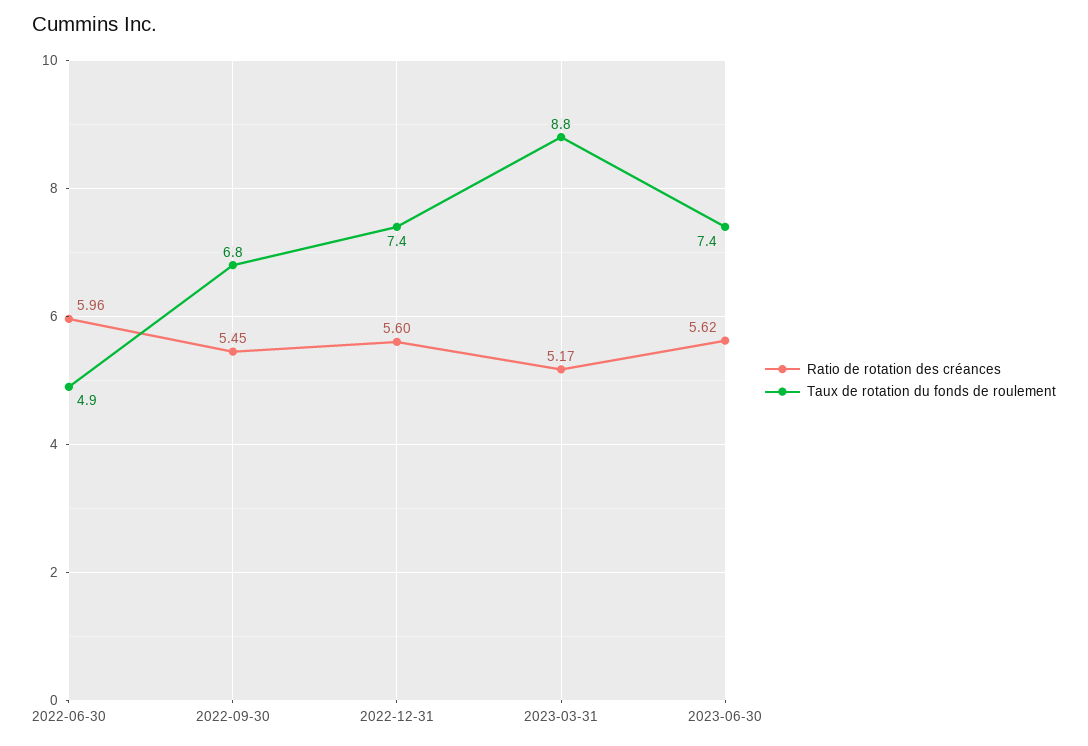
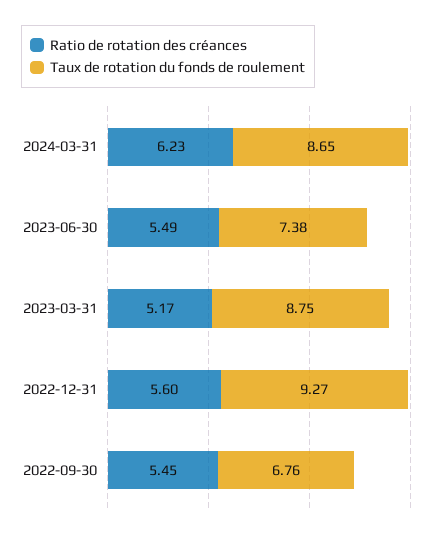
Ratio de rotation des créances, 2022-06-30: 5.96 -> none
Taux de rotation du fonds de roulement, 2022-06-30: 4.9 -> none
Taux de rotation du fonds de roulement, 2022-12-31: 7.4 -> 9.27
Ratio de rotation des créances, 2023-06-30: 5.62 -> 5.49
Ratio de rotation des créances, 2024-03-31: none -> 6.23
Taux de rotation du fonds de roulement, 2024-03-31: none -> 8.65

